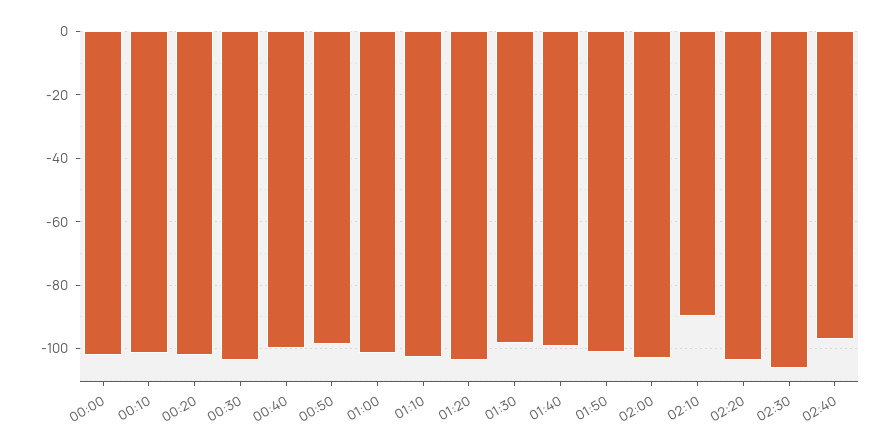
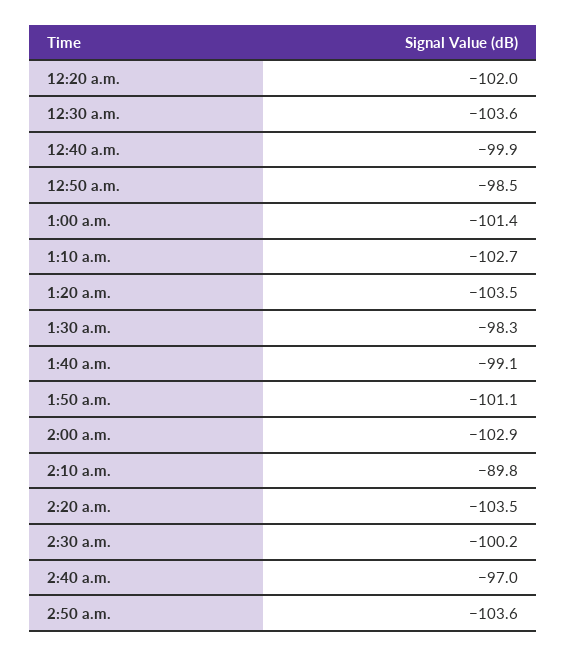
00:00: -102 -> none
00:10: -102 -> none
02:30: -106 -> -100.2
2:50 a.m.: none -> -103.6

